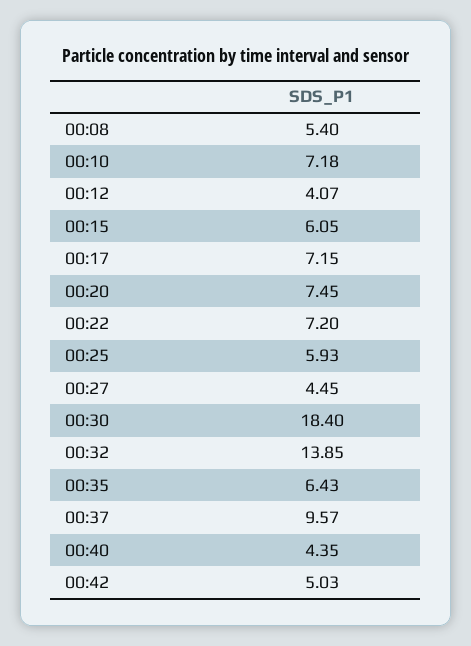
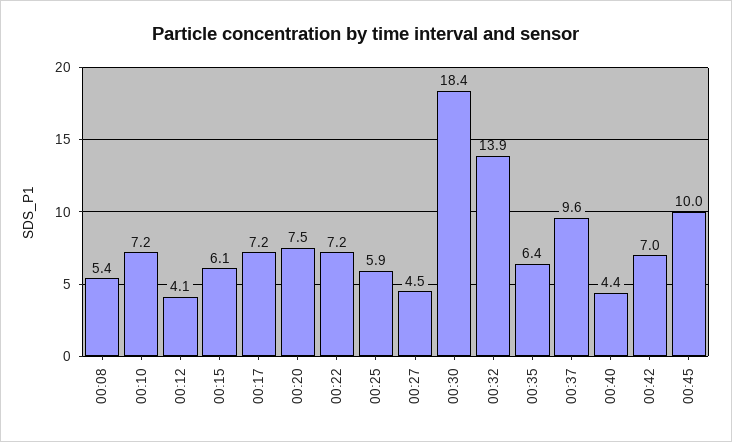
00:42: 5.03 -> 7
00:45: none -> 10

